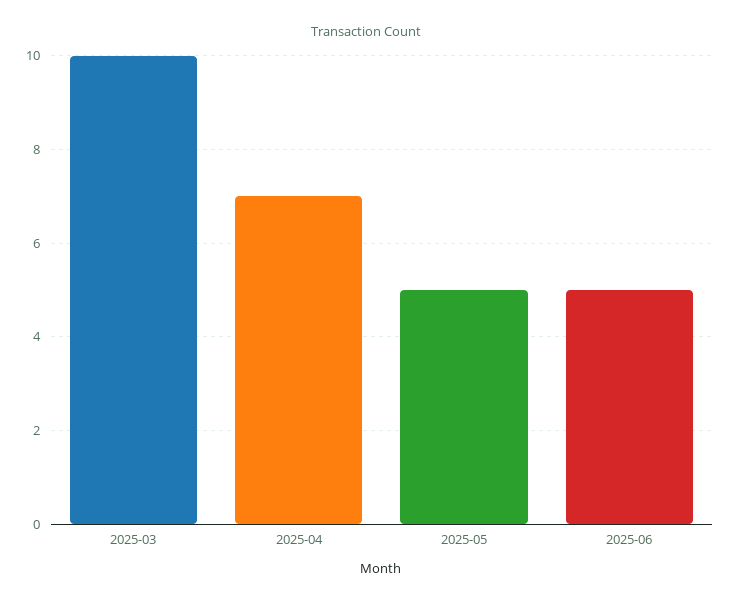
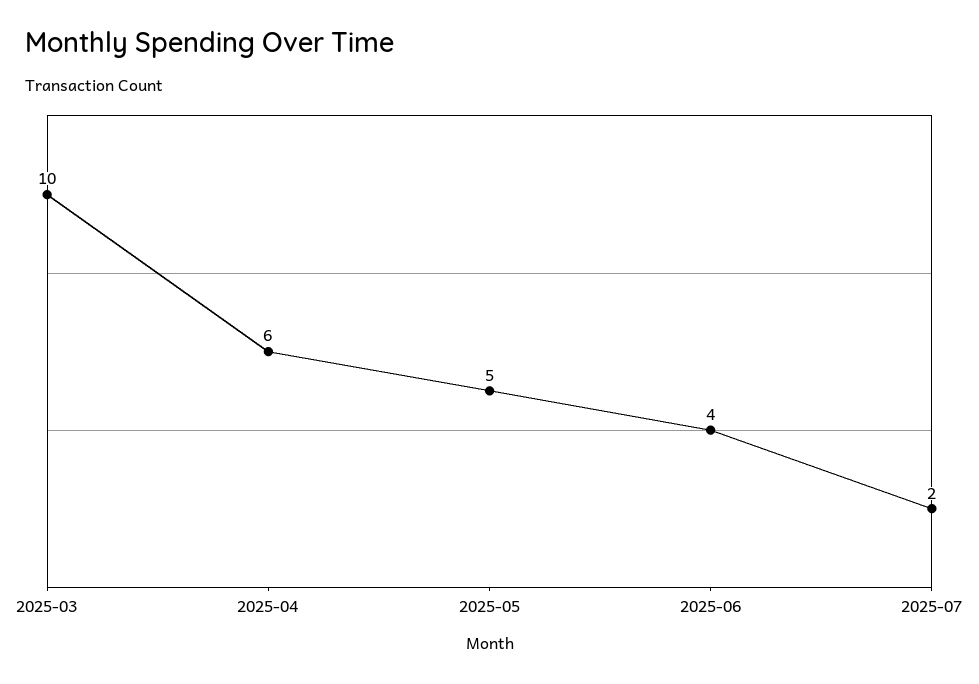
2025-04: 7 -> 6
2025-06: 5 -> 4
2025-07: none -> 2

